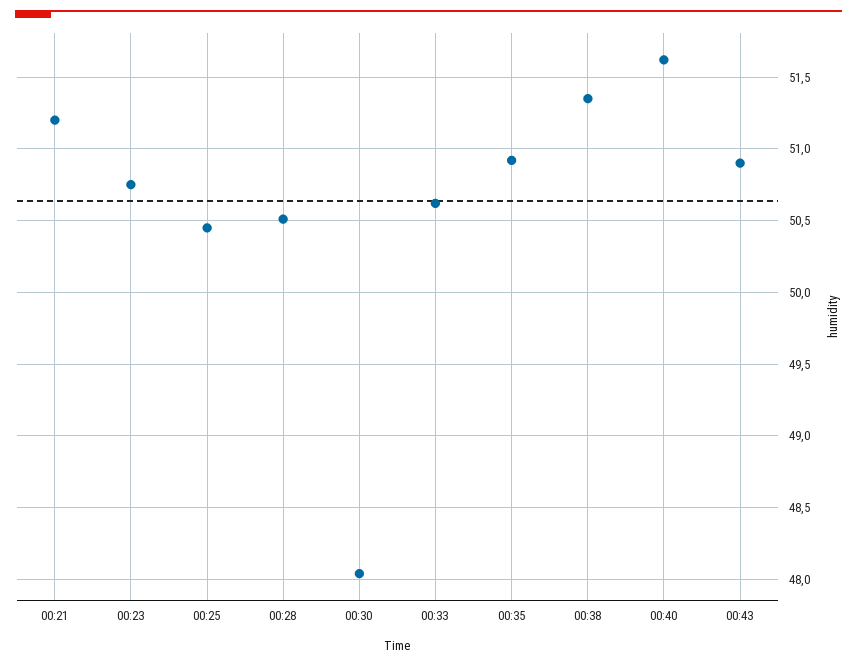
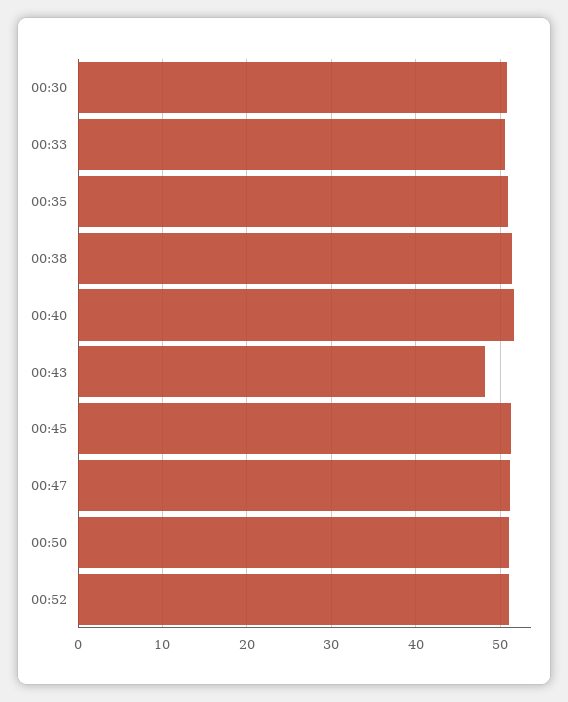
00:21: 51.2 -> none
00:23: 50.75 -> none
00:25: 50.45 -> none
00:28: 50.5 -> none
00:30: 48.05 -> 51
00:43: 50.9 -> 48
00:45: none -> 51
00:47: none -> 51
00:50: none -> 51
00:52: none -> 51

